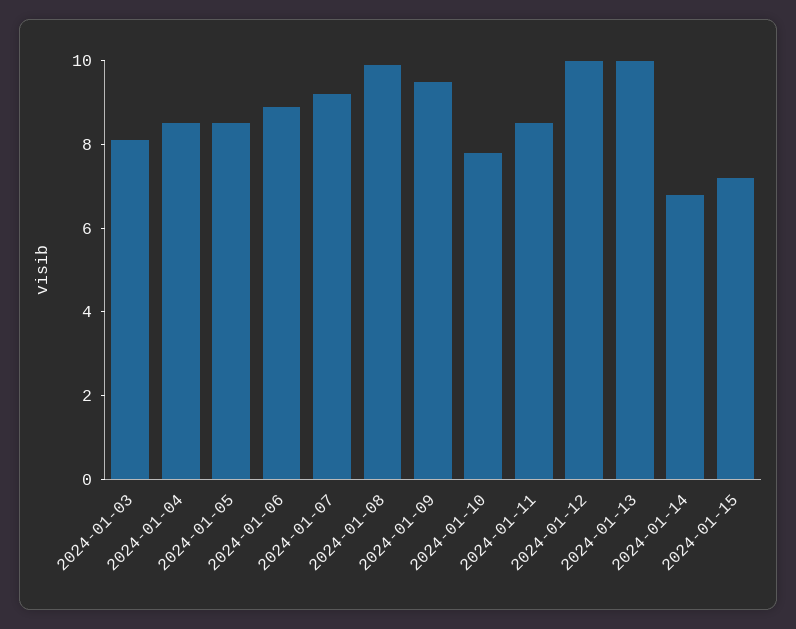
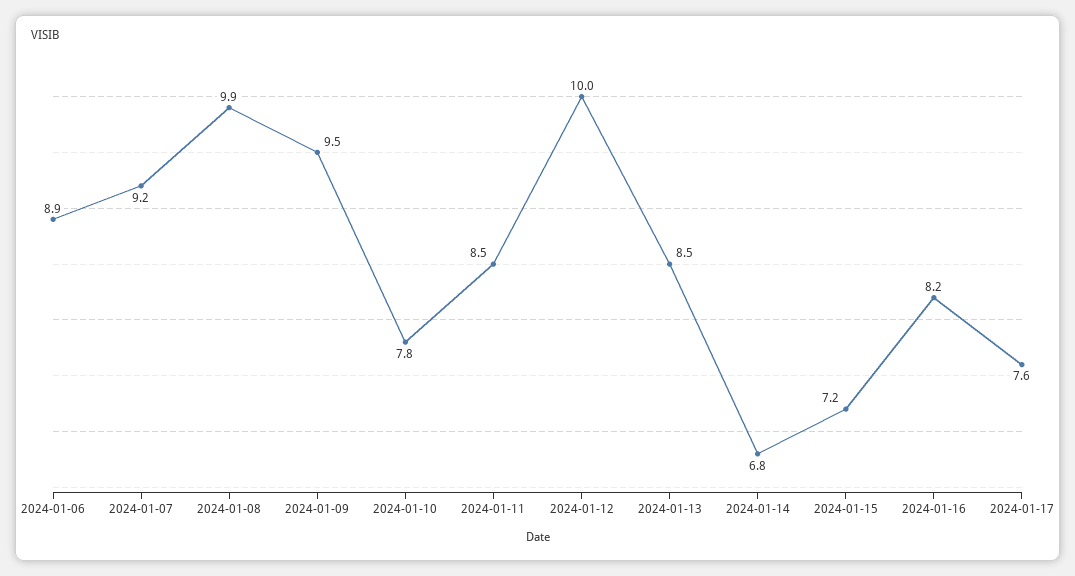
2024-01-03: 8 -> none
2024-01-04: 8.5 -> none
2024-01-05: 8.5 -> none
2024-01-13: 10 -> 8.5
2024-01-16: none -> 8.2
2024-01-17: none -> 7.6

